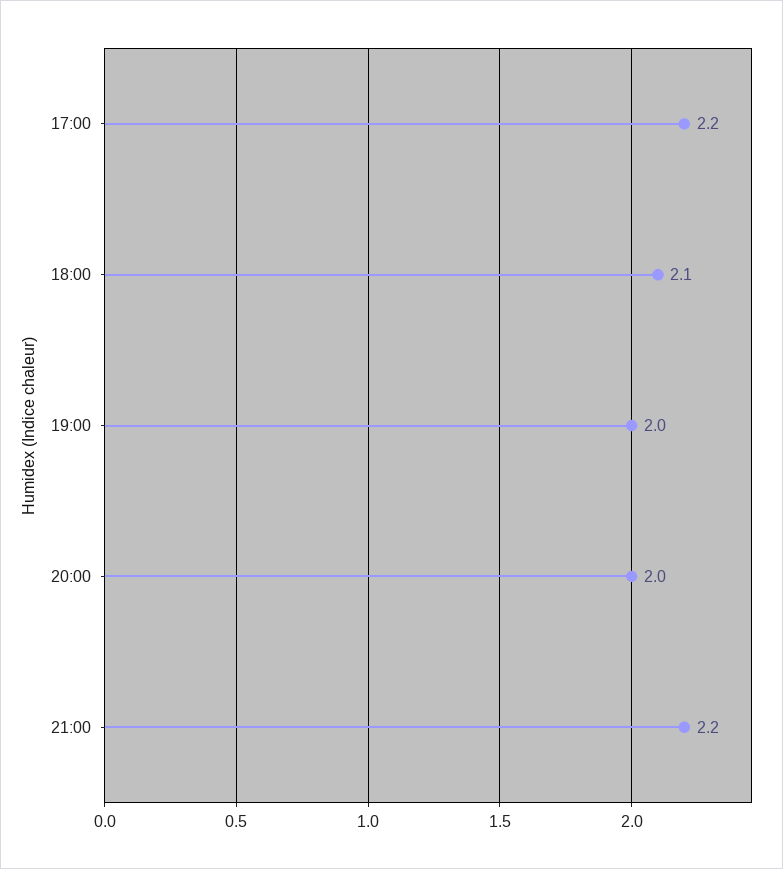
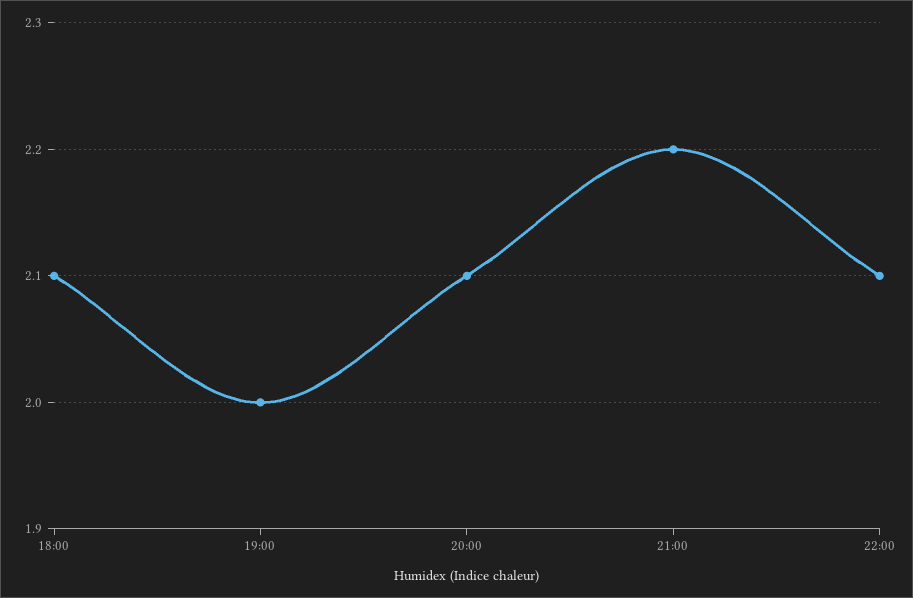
17:00: 2.2 -> none
20:00: 2 -> 2.1
22:00: none -> 2.1

